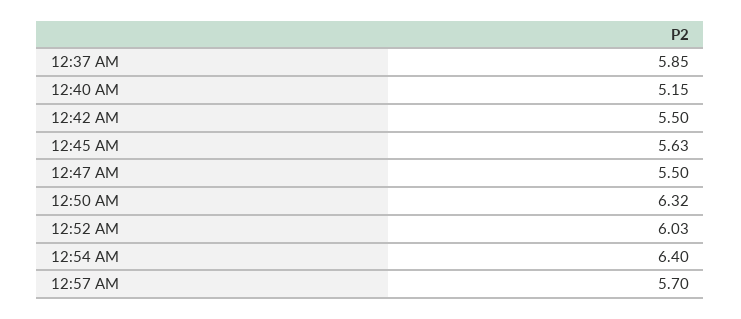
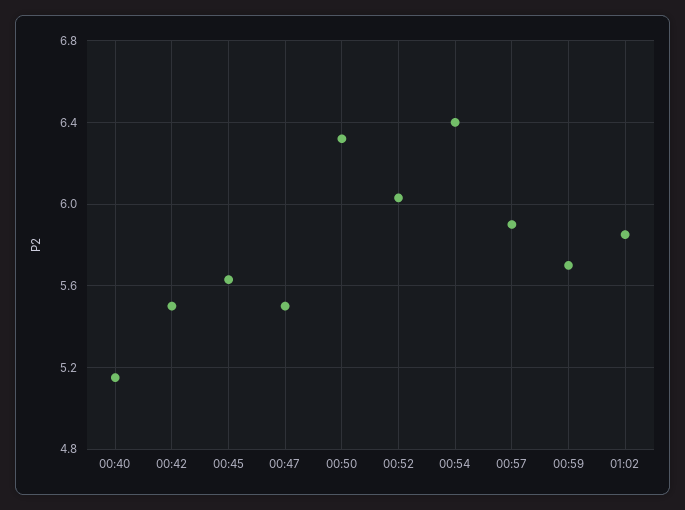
12:37 AM: 5.85 -> none
12:57 AM: 5.7 -> 5.9
00:59: none -> 5.7
01:02: none -> 5.85

